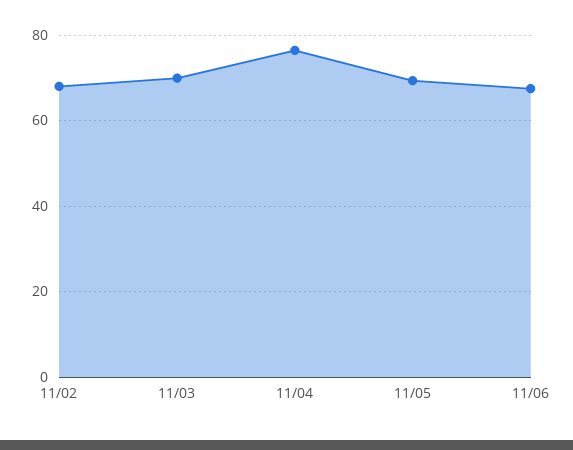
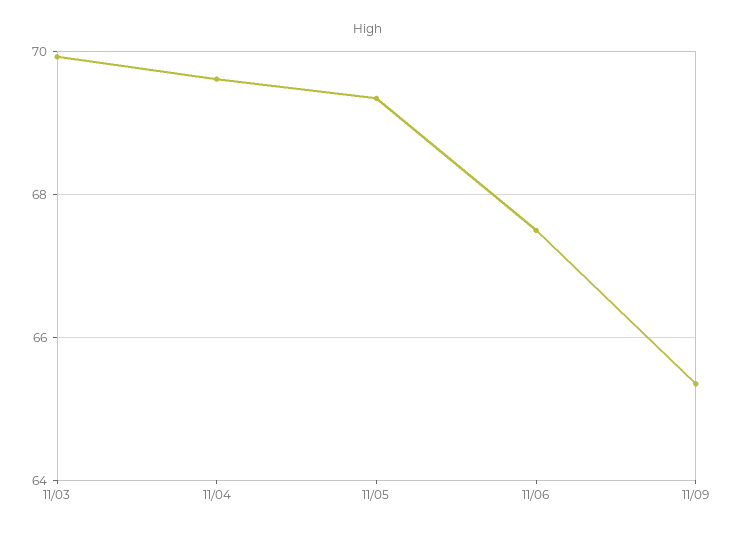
11/02: 68 -> none
11/04: 76 -> 69.6
11/09: none -> 65.4

